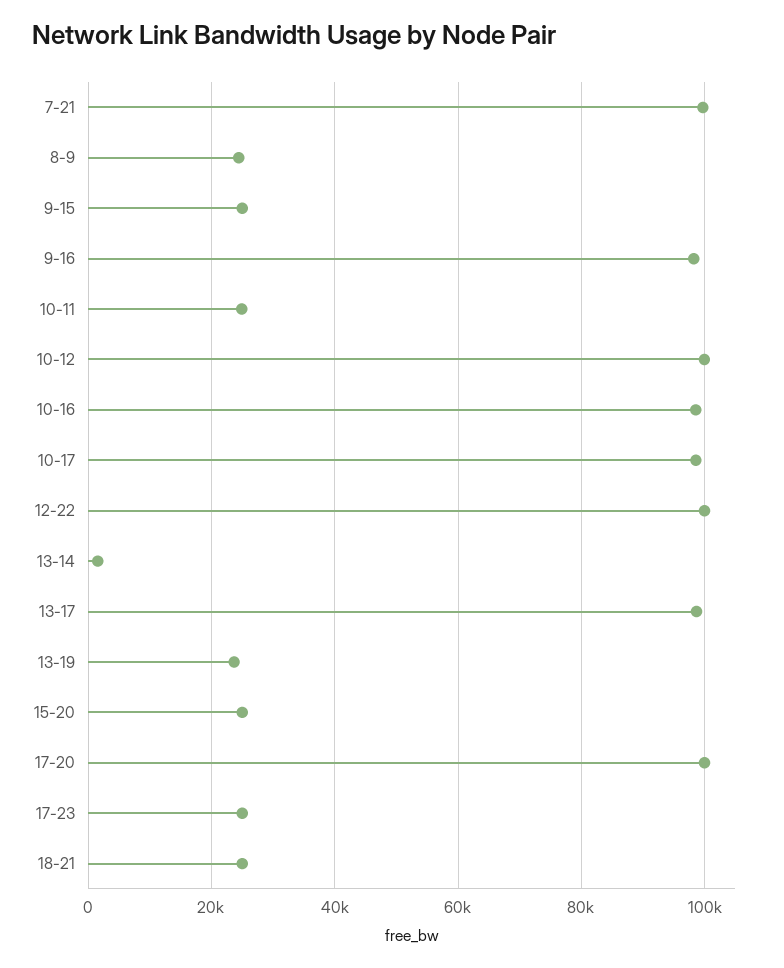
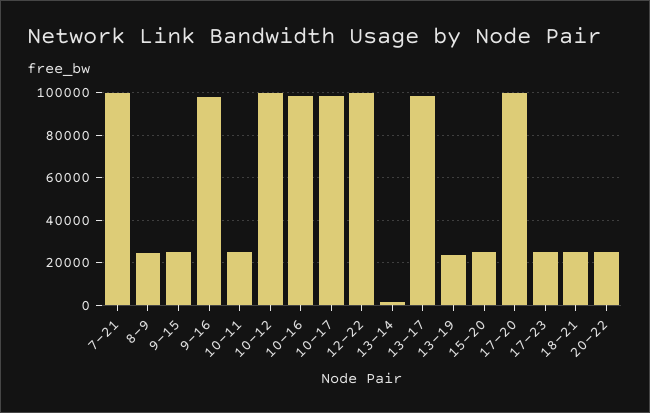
20-22: none -> 25000

